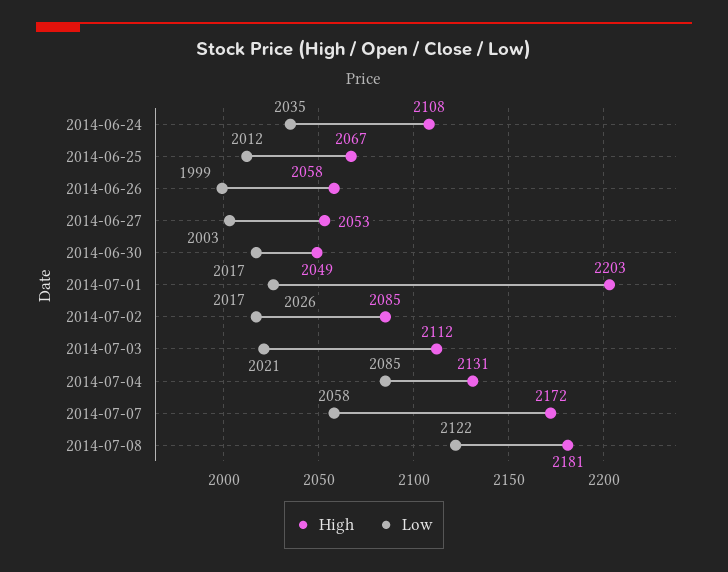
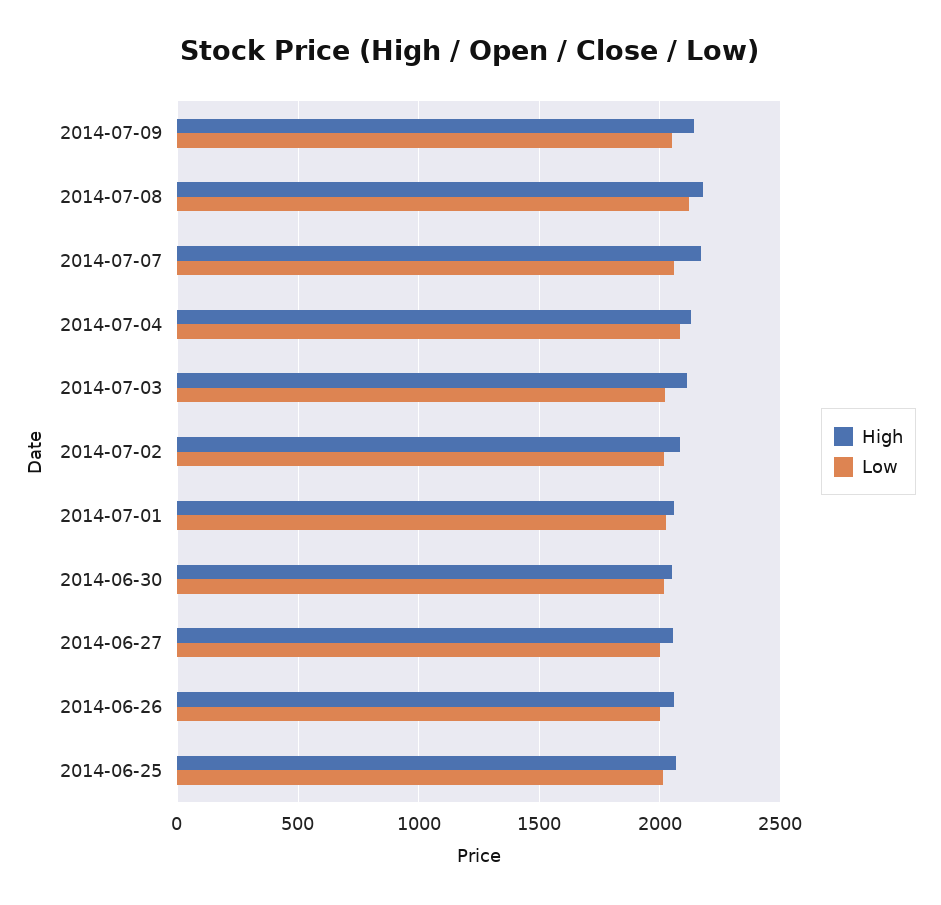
High, 2014-06-24: 2108 -> none
Low, 2014-06-24: 2035 -> none
High, 2014-07-01: 2203 -> 2050
High, 2014-07-09: none -> 2150
Low, 2014-07-09: none -> 2050

